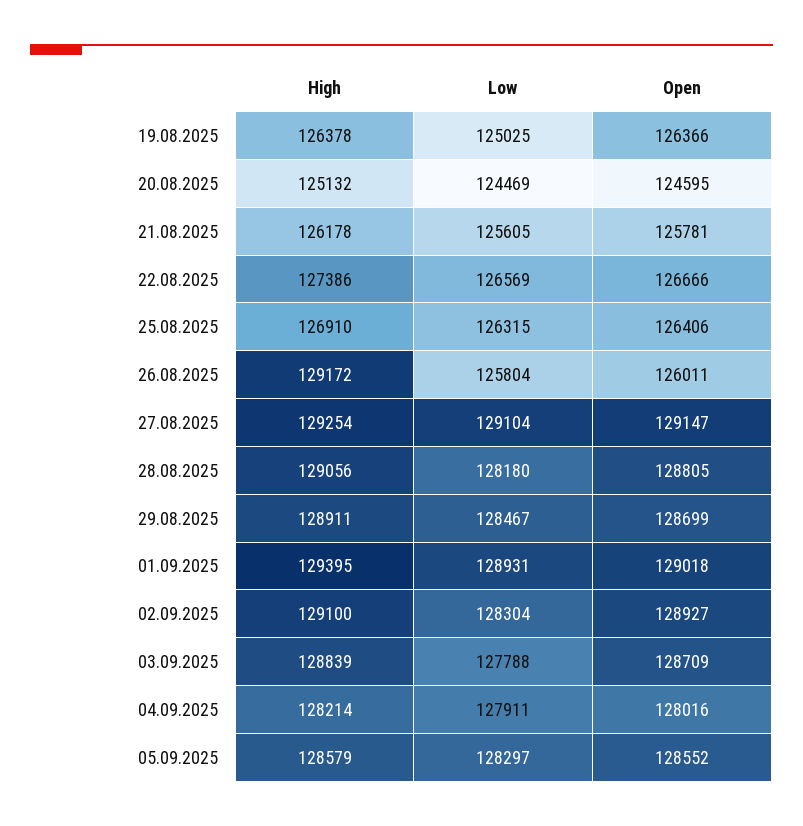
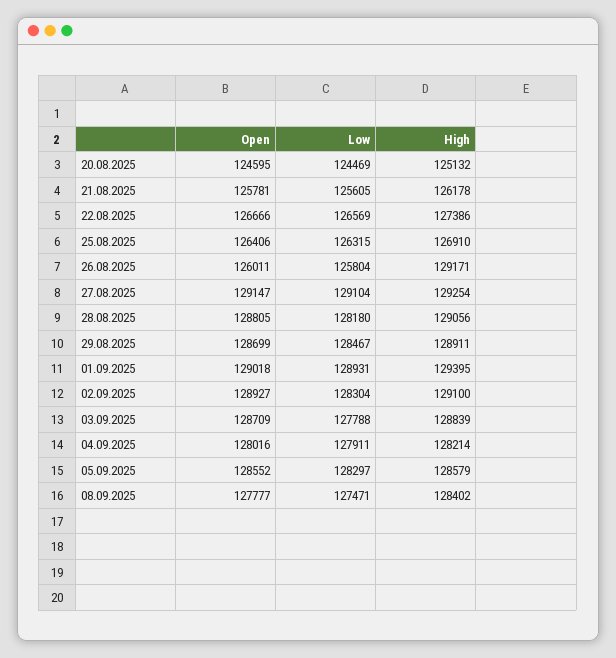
High, 19.08.2025: 126378 -> none
Low, 19.08.2025: 125025 -> none
Open, 19.08.2025: 126366 -> none
High, 26.08.2025: 129172 -> 129171
Open, 08.09.2025: none -> 127777
Low, 08.09.2025: none -> 127471
High, 08.09.2025: none -> 128402

